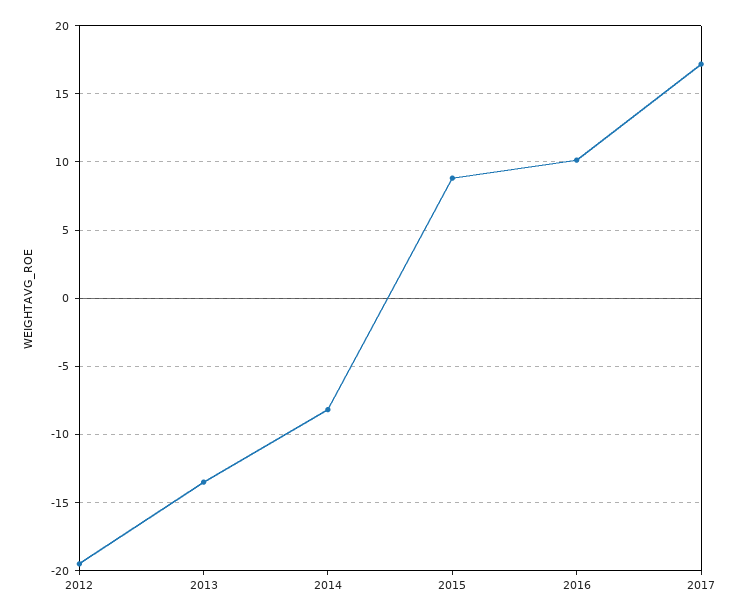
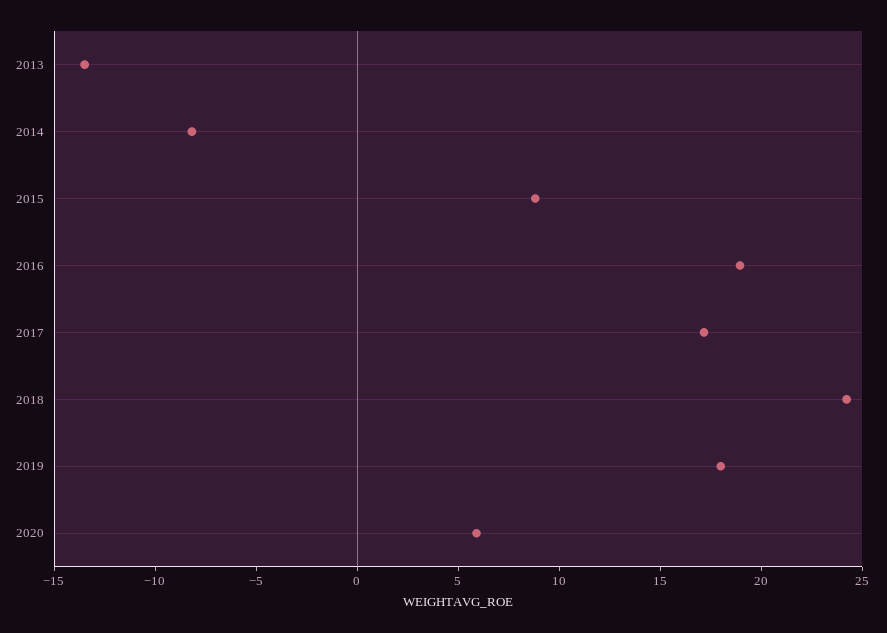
2012: -19.5 -> none
2016: 10 -> 19
2018: none -> 24
2019: none -> 18
2020: none -> 6

